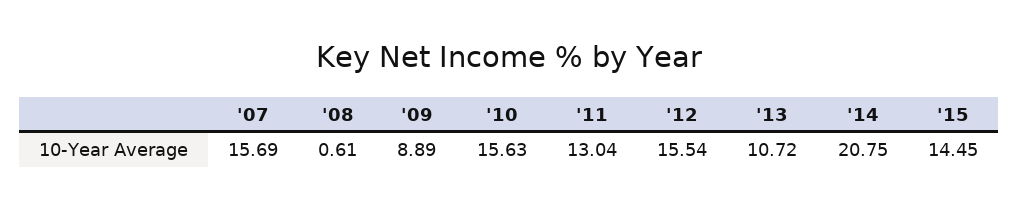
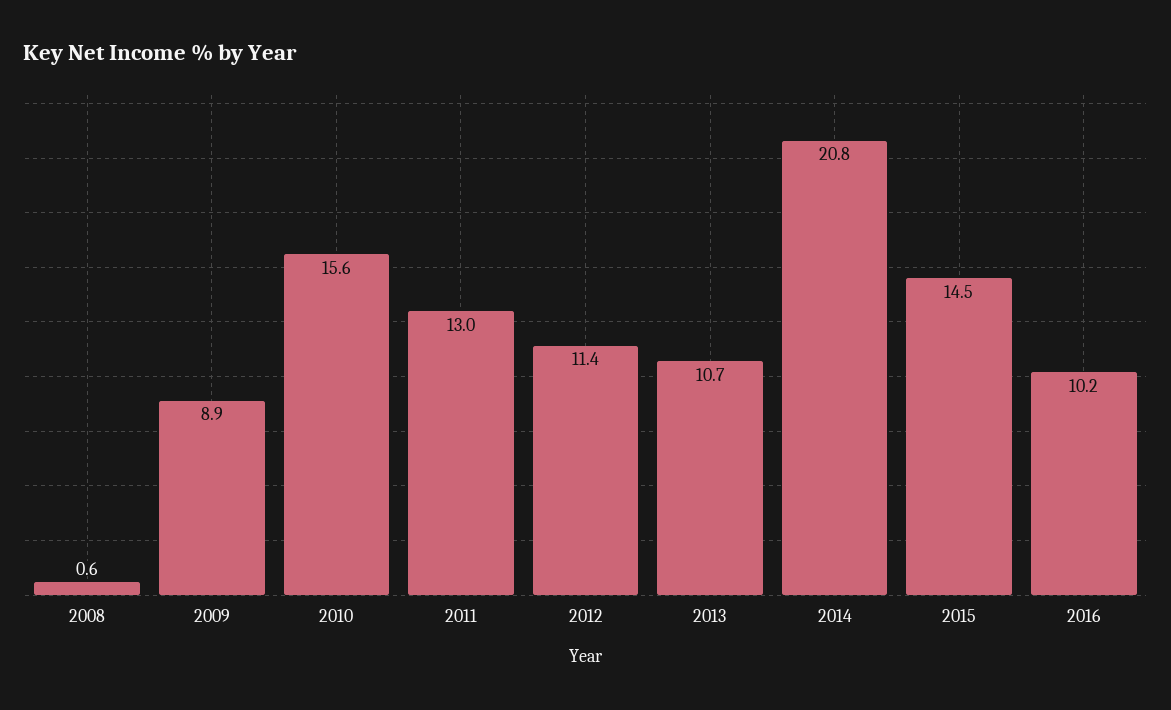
'07: 15.69 -> none
'12: 15.54 -> 11.4
2016: none -> 10.2

